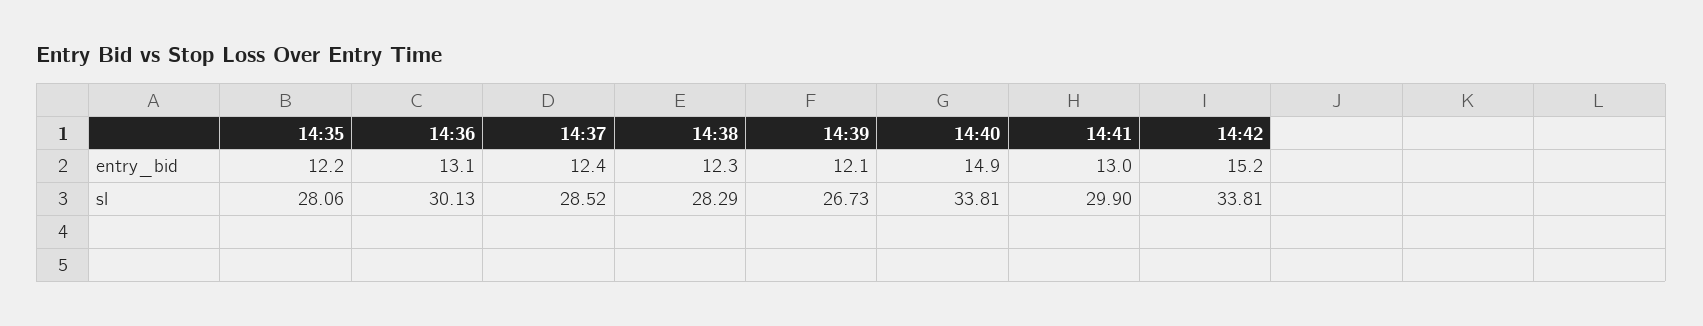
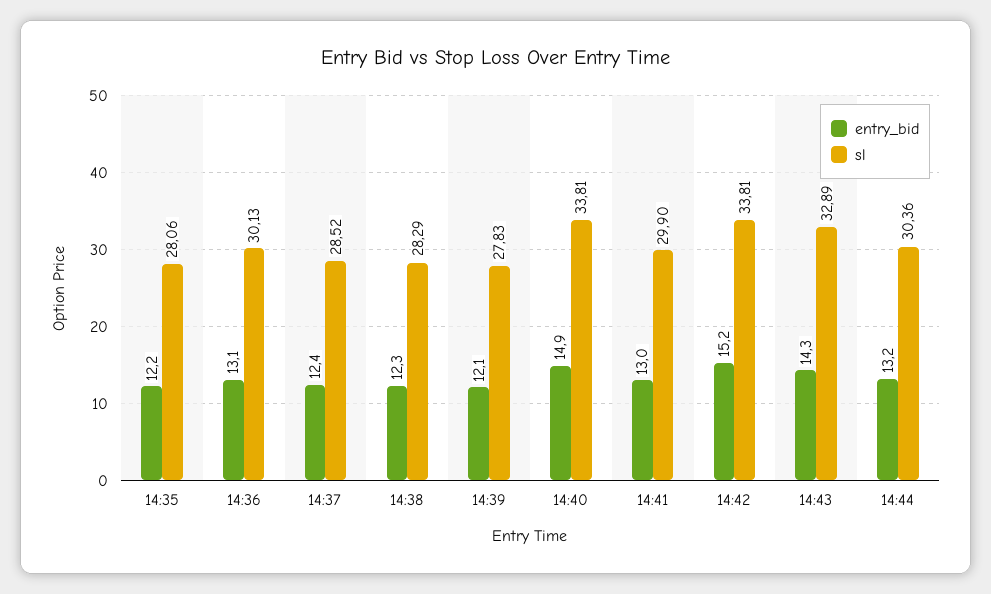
sl, 14:39: 26.73 -> 27.83
entry_bid, 14:43: none -> 14.3
sl, 14:43: none -> 32.89
entry_bid, 14:44: none -> 13.2
sl, 14:44: none -> 30.36

